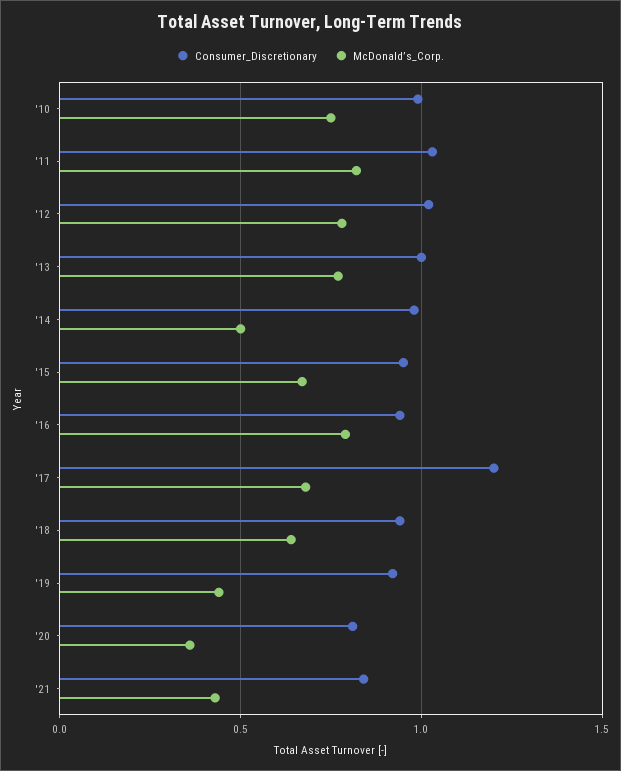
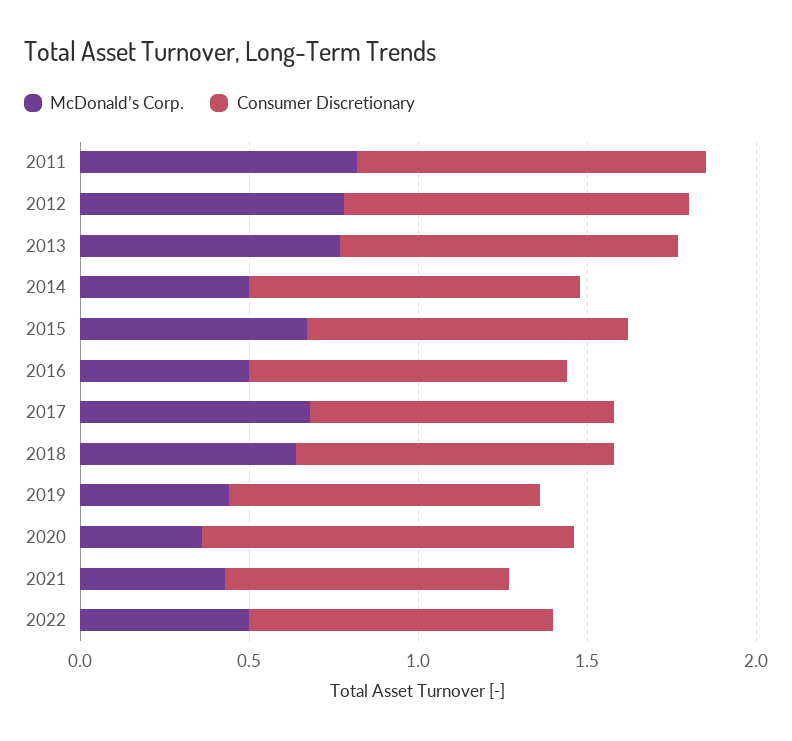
Consumer_Discretionary, '10: 1 -> none
McDonald’s_Corp., '10: 0.75 -> none
McDonald’s_Corp., '16: 0.8 -> 0.5
Consumer_Discretionary, '17: 1.2 -> 0.9
Consumer_Discretionary, '20: 0.8 -> 1.1
McDonald’s_Corp., 2022: none -> 0.5
Consumer_Discretionary, 2022: none -> 0.9

